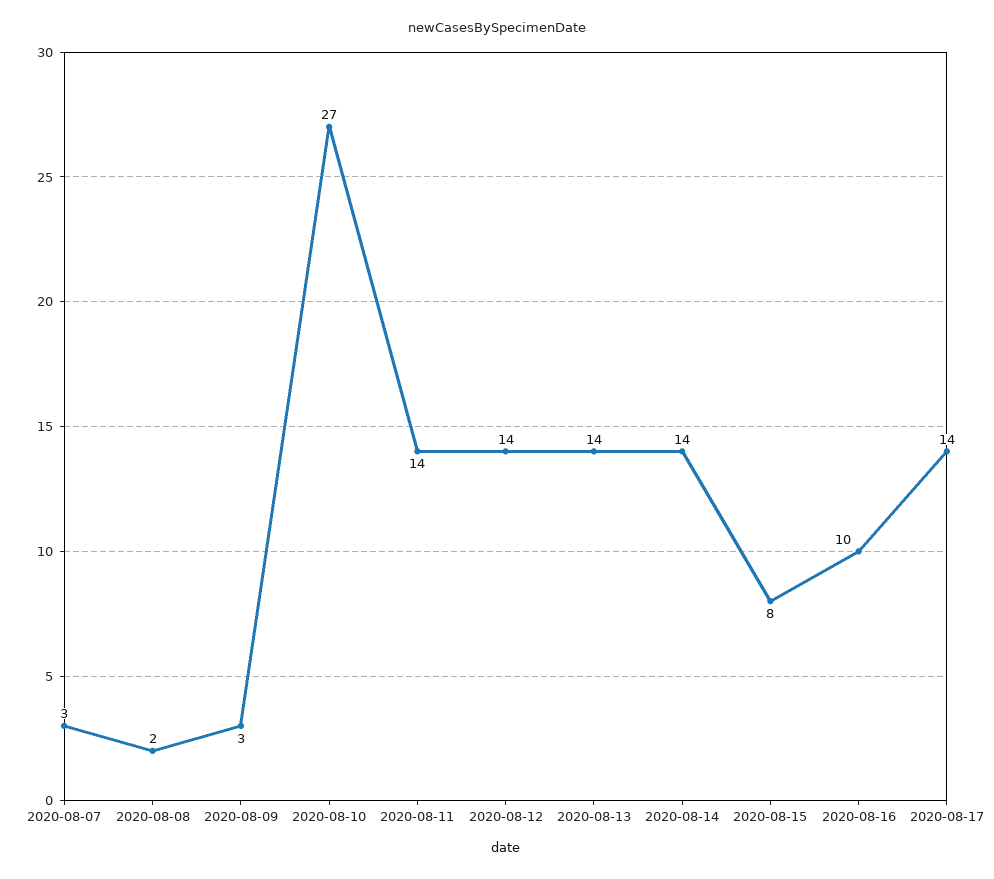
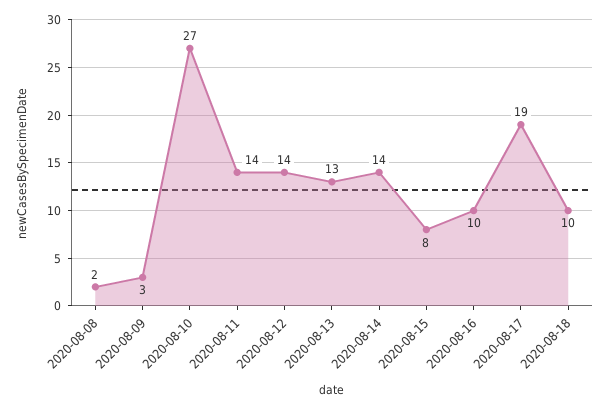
2020-08-07: 3 -> none
2020-08-13: 14 -> 13
2020-08-17: 14 -> 19
2020-08-18: none -> 10

